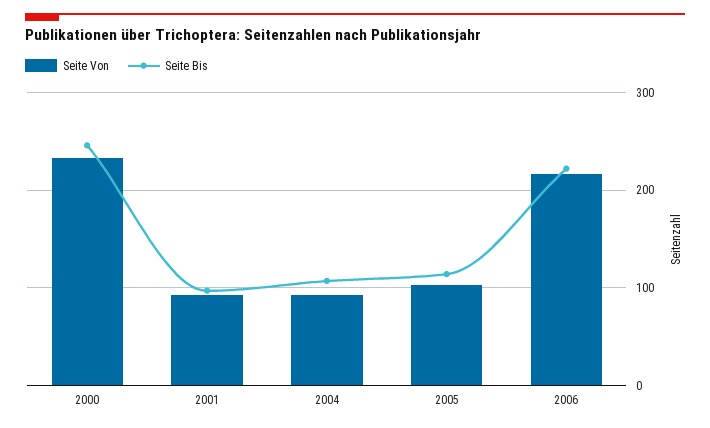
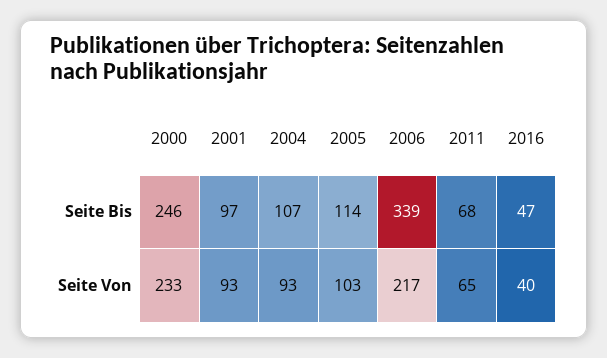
Seite Bis, 2006: 220 -> 339
Seite Bis, 2011: none -> 68
Seite Bis, 2016: none -> 47
Seite Von, 2011: none -> 65
Seite Von, 2016: none -> 40

